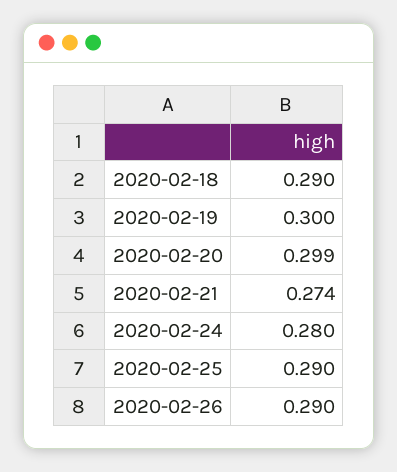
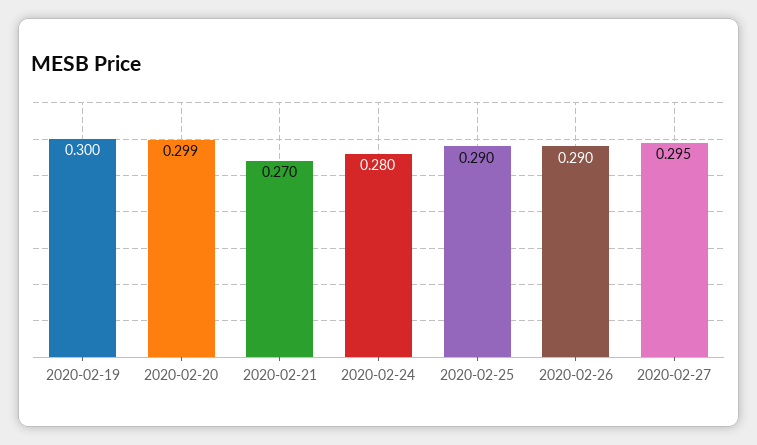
2020-02-18: 0.29 -> none
2020-02-21: 0.274 -> 0.27
2020-02-27: none -> 0.295

